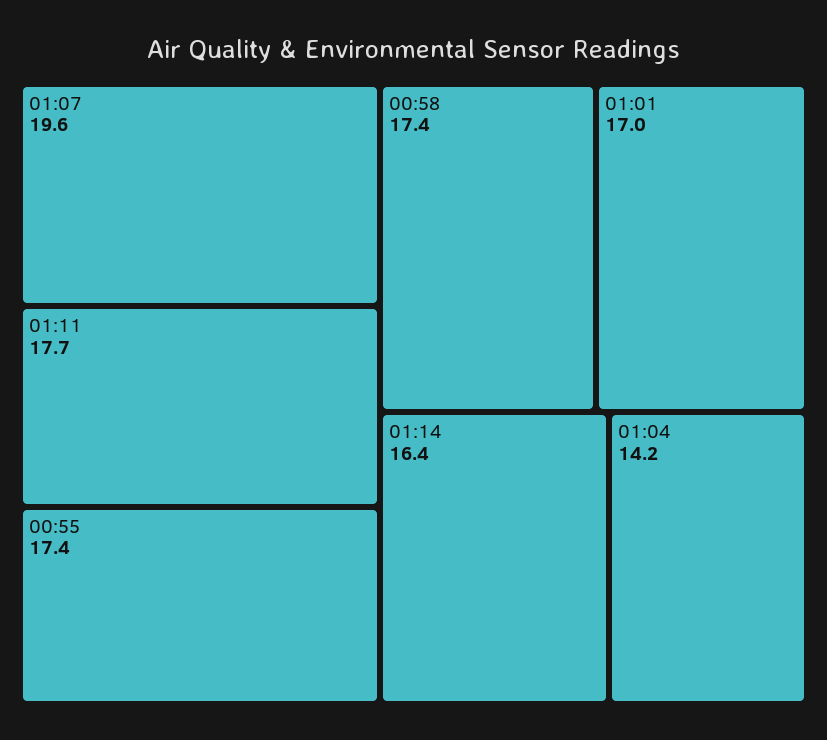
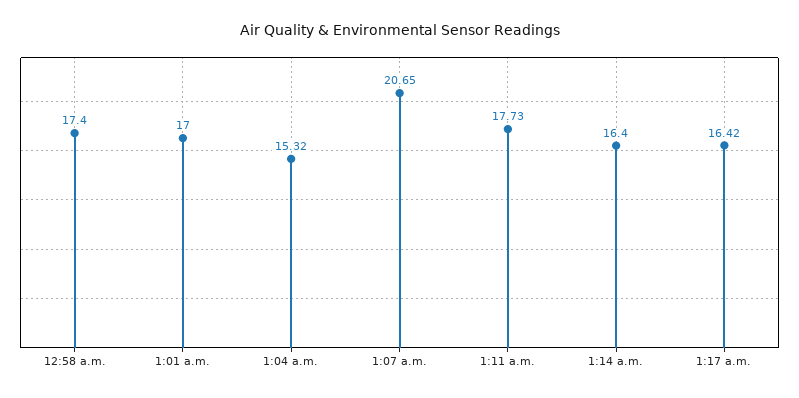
01:07: 19.6 -> 20.65
00:55: 17.4 -> none
01:04: 14.2 -> 15.32
1:17 a.m.: none -> 16.42

